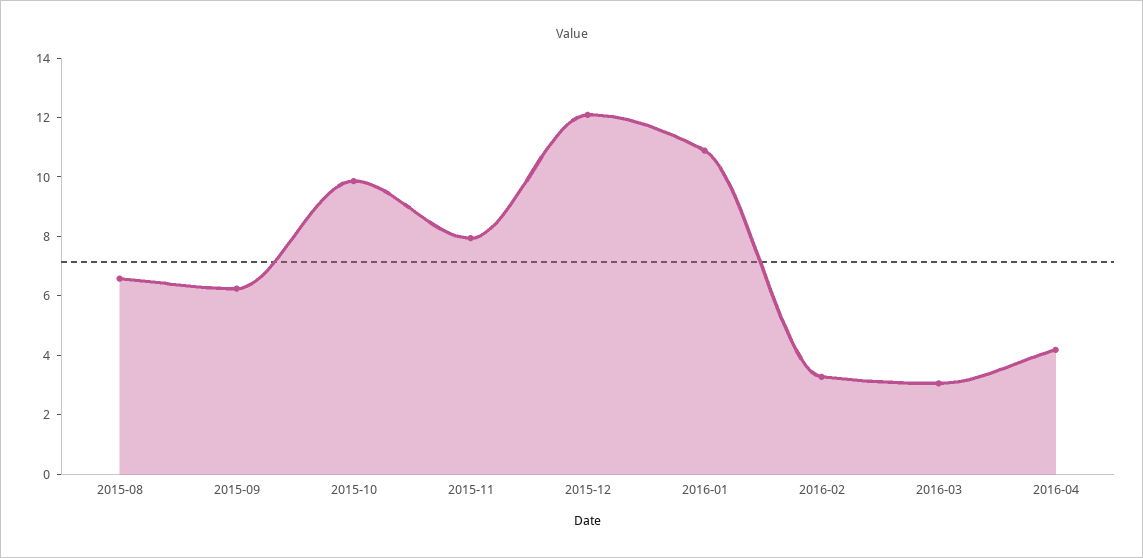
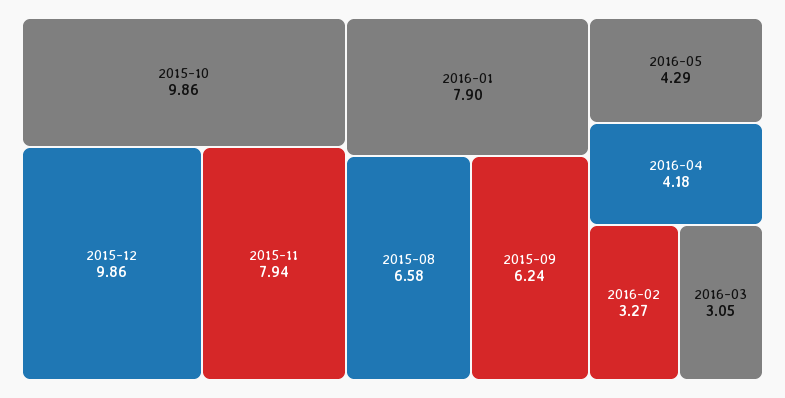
2015-12: 12 -> 9.86
2016-01: 11 -> 7.9
2016-05: none -> 4.29

